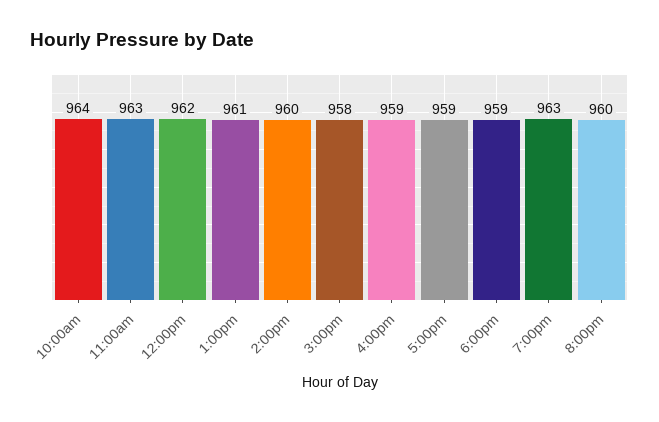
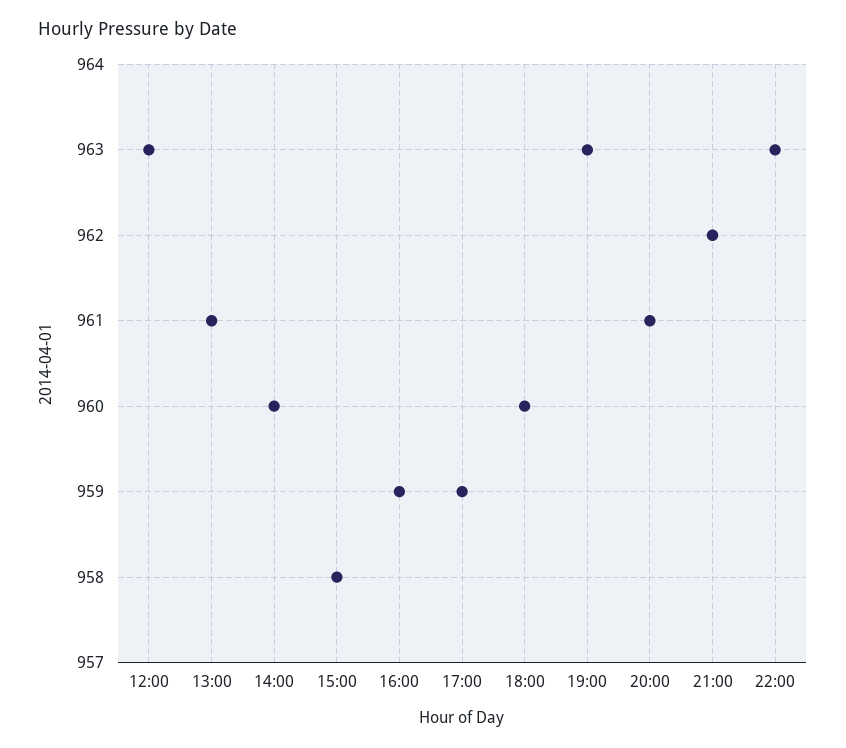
10:00am: 964 -> none
11:00am: 963 -> none
12:00pm: 962 -> 963
6:00pm: 959 -> 960
8:00pm: 960 -> 961
21:00: none -> 962
22:00: none -> 963

